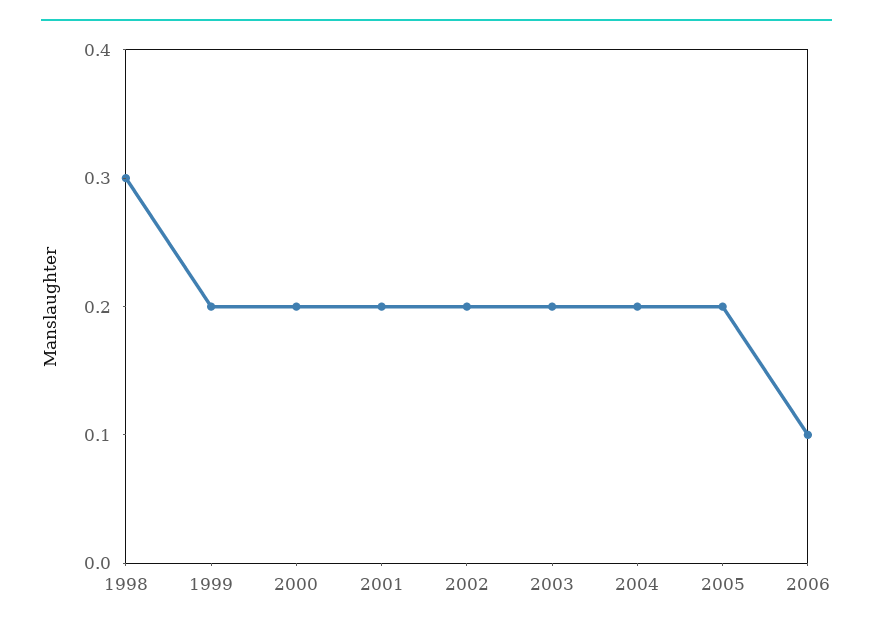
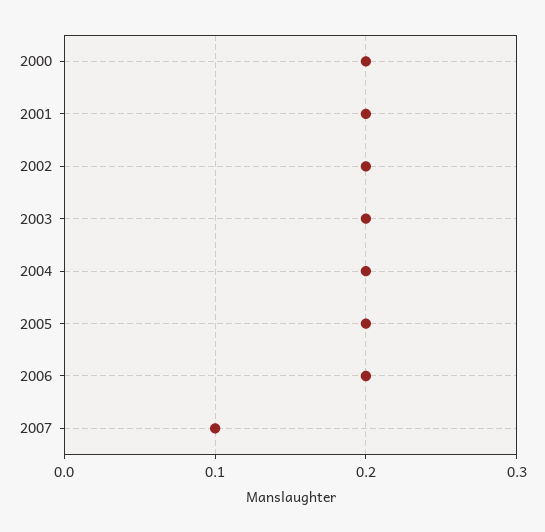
1998: 0.3 -> none
1999: 0.2 -> none
2006: 0.1 -> 0.2
2007: none -> 0.1

